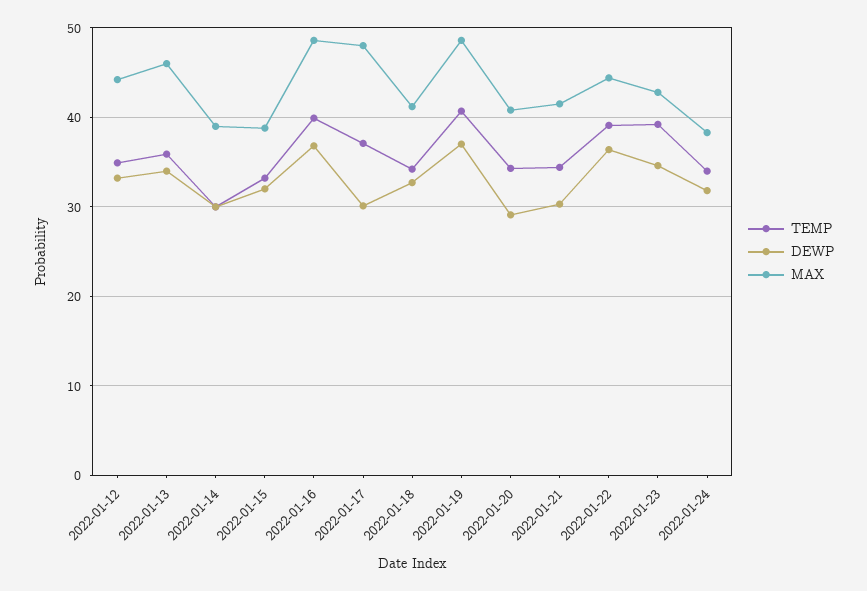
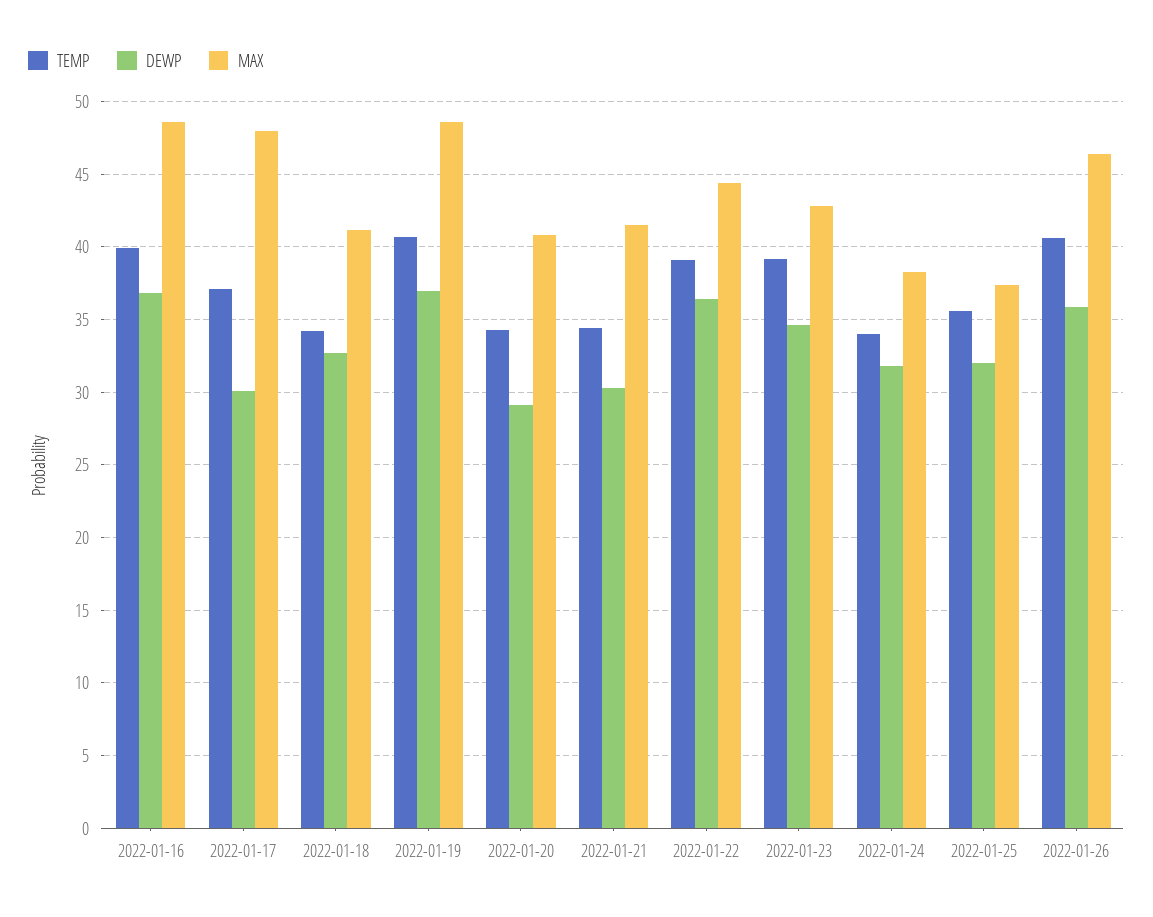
TEMP, 2022-01-12: 35 -> none
DEWP, 2022-01-12: 33 -> none
MAX, 2022-01-12: 44 -> none
TEMP, 2022-01-13: 36 -> none
DEWP, 2022-01-13: 34 -> none
MAX, 2022-01-13: 46 -> none
TEMP, 2022-01-14: 30 -> none
DEWP, 2022-01-14: 30 -> none
MAX, 2022-01-14: 39 -> none
TEMP, 2022-01-15: 33 -> none
DEWP, 2022-01-15: 32 -> none
MAX, 2022-01-15: 39 -> none
TEMP, 2022-01-25: none -> 35.5
DEWP, 2022-01-25: none -> 32
MAX, 2022-01-25: none -> 37.5
TEMP, 2022-01-26: none -> 40.5
DEWP, 2022-01-26: none -> 36
MAX, 2022-01-26: none -> 46.5

